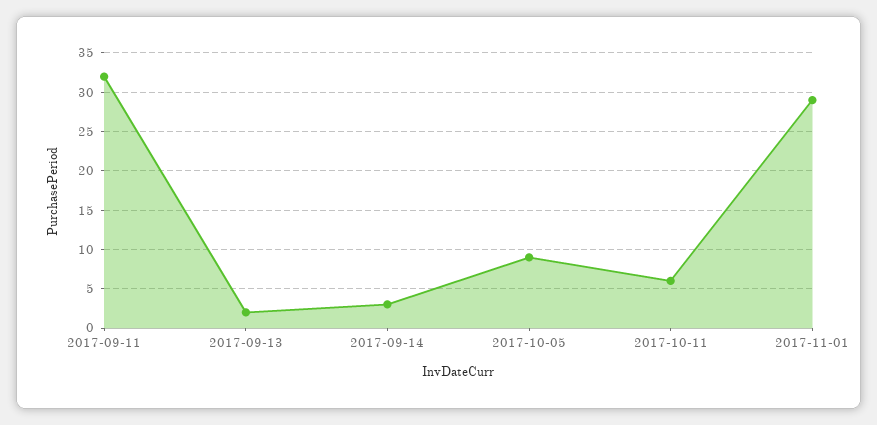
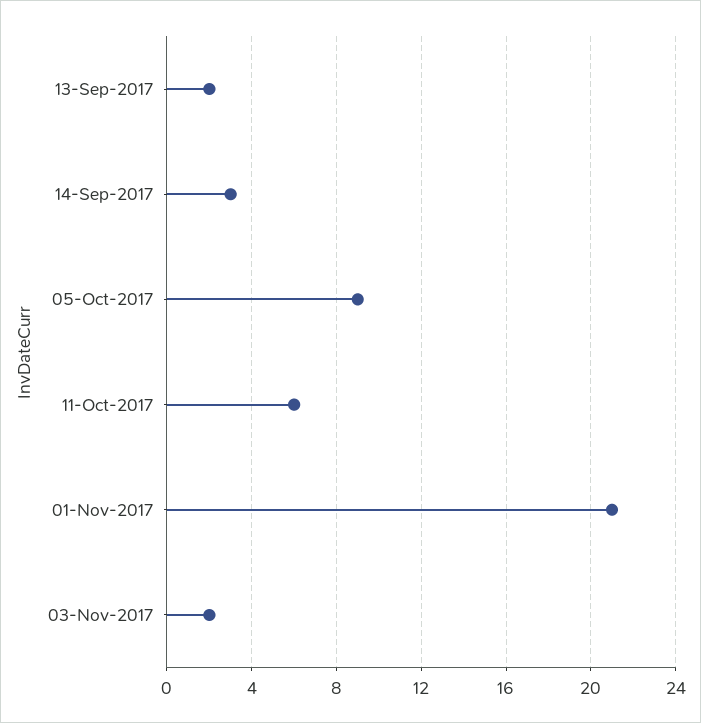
2017-09-11: 32 -> none
2017-11-01: 29 -> 21
03-Nov-2017: none -> 2

